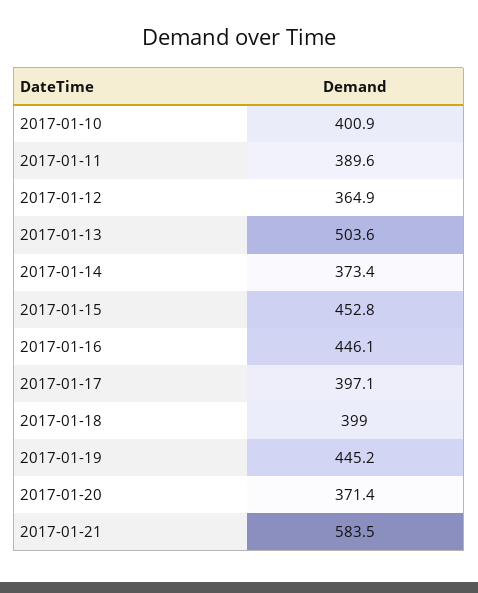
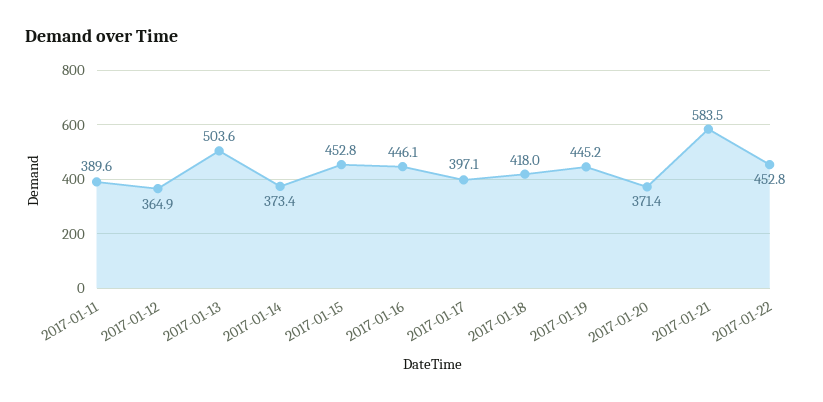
2017-01-10: 400.9 -> none
2017-01-18: 399 -> 418
2017-01-22: none -> 452.8

